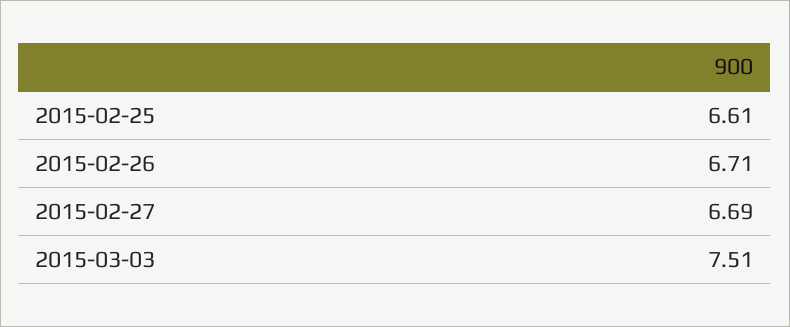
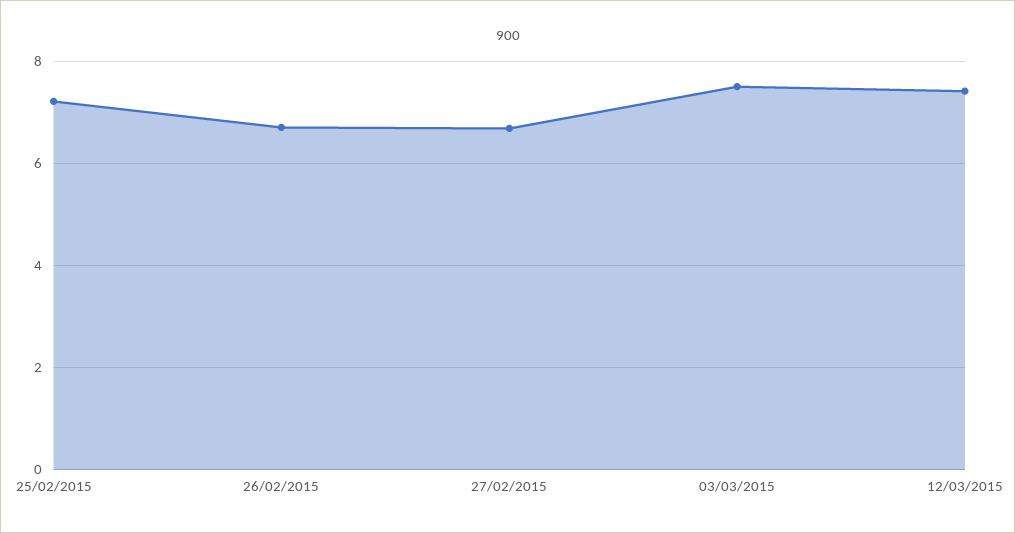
2015-02-25: 6.61 -> 7.2
12/03/2015: none -> 7.4

